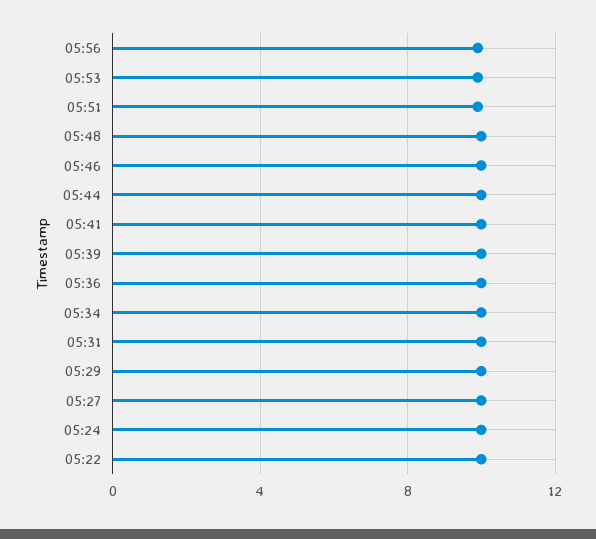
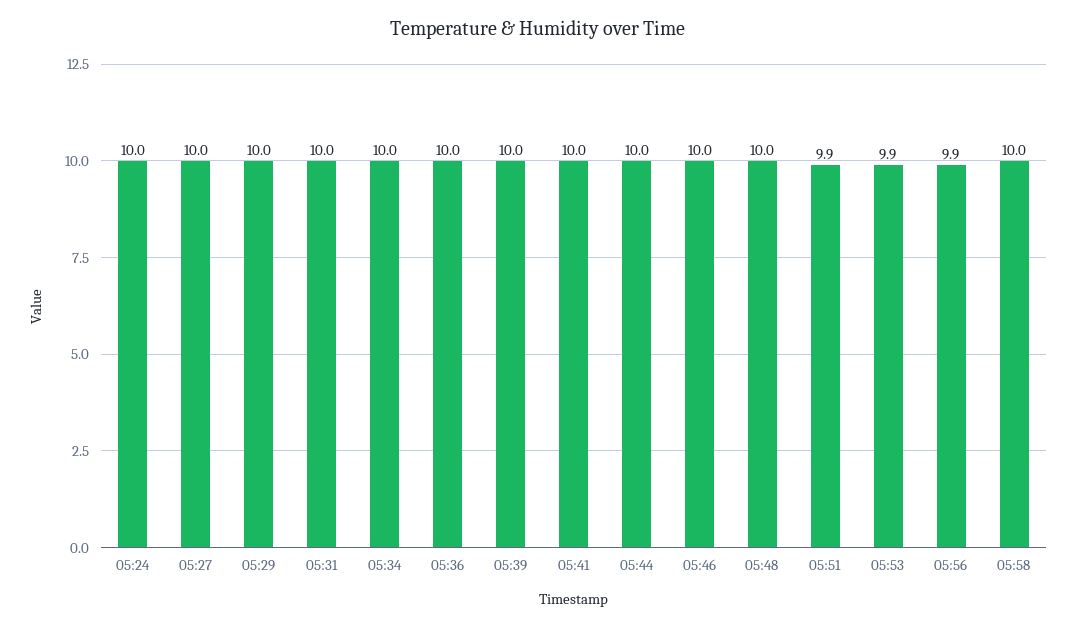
05:22: 10 -> none
05:58: none -> 10

